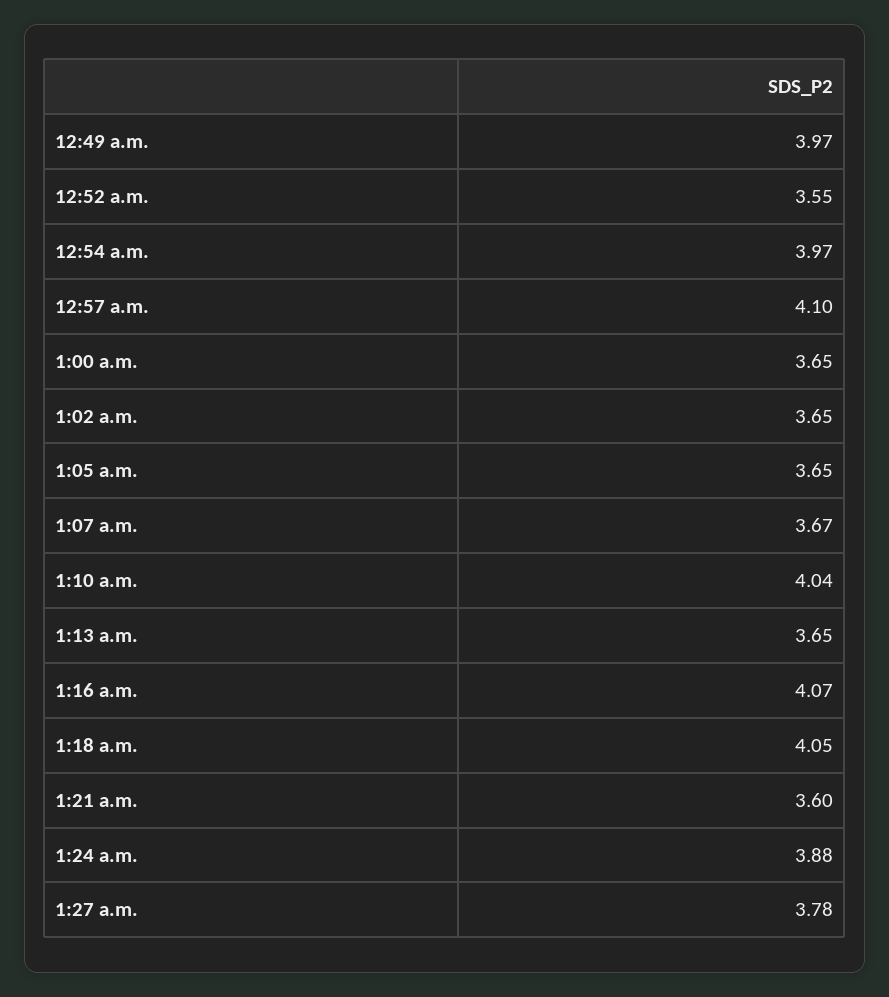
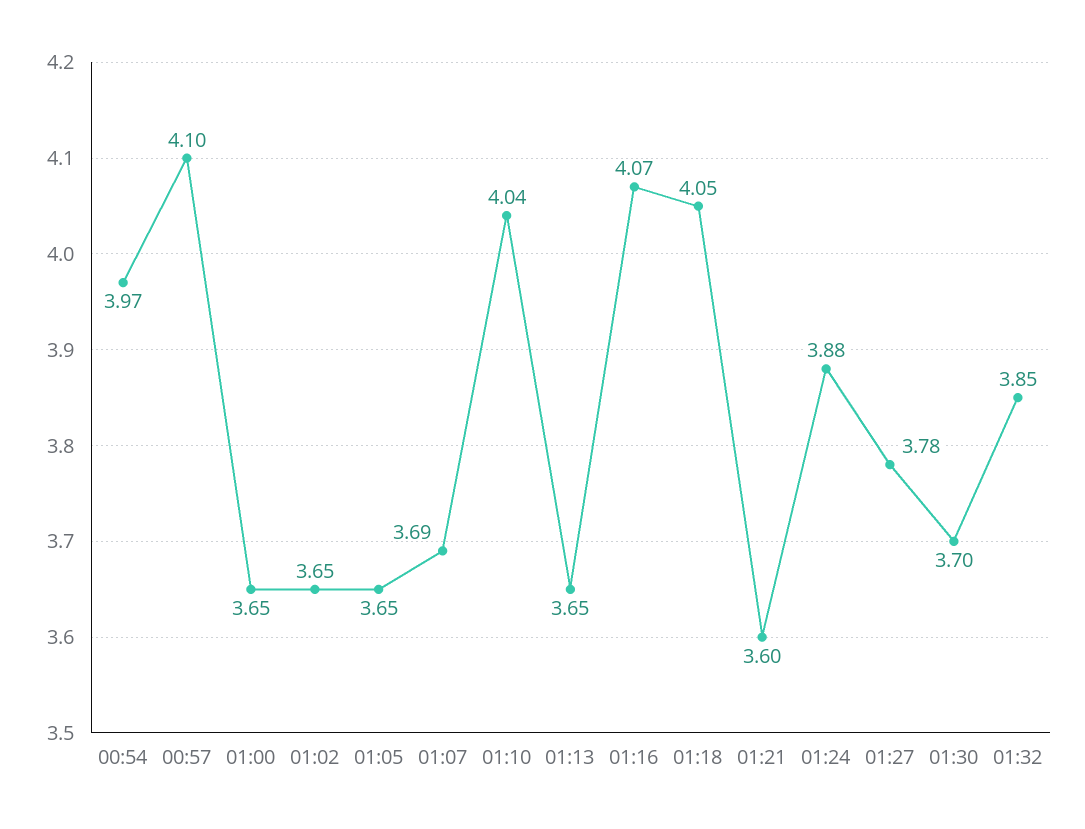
12:49 a.m.: 3.97 -> none
12:52 a.m.: 3.55 -> none
1:07 a.m.: 3.67 -> 3.69
01:30: none -> 3.7
01:32: none -> 3.85

